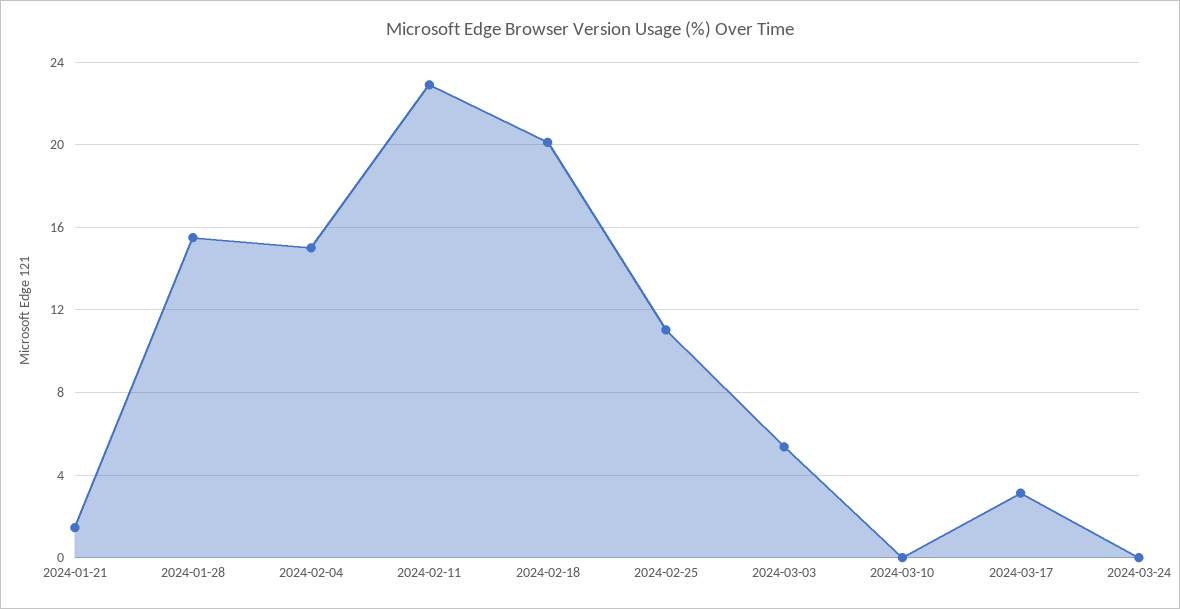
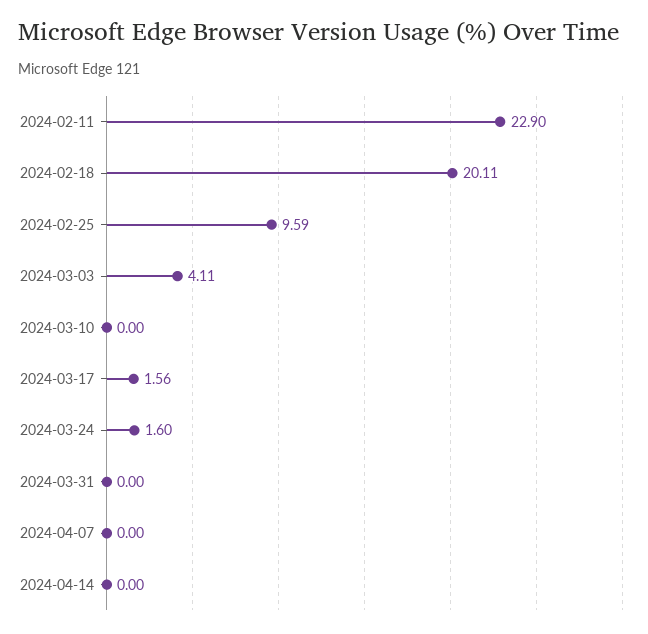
2024-01-21: 1.5 -> none
2024-01-28: 15.5 -> none
2024-02-04: 15 -> none
2024-02-25: 11 -> 9.59
2024-03-03: 5.5 -> 4.11
2024-03-17: 3 -> 1.56
2024-03-24: 0 -> 1.6
2024-03-31: none -> 0
2024-04-07: none -> 0
2024-04-14: none -> 0

